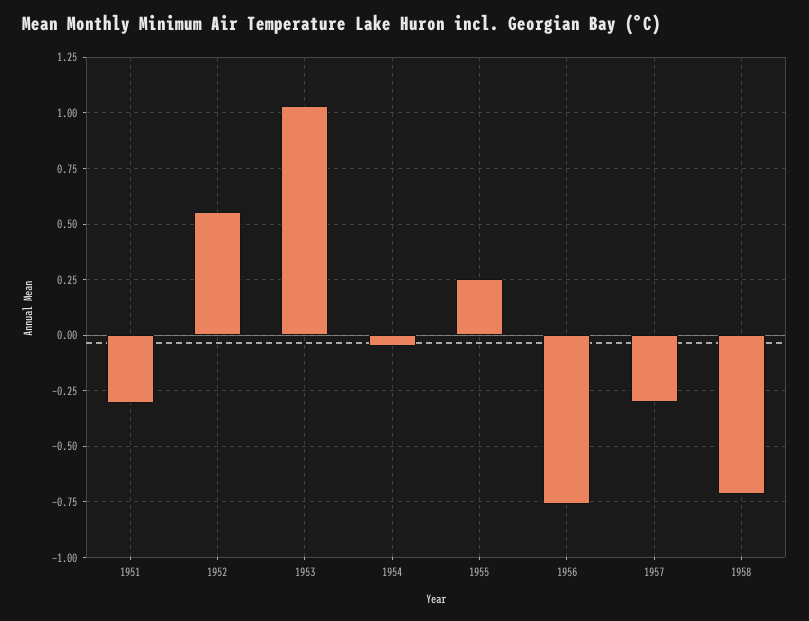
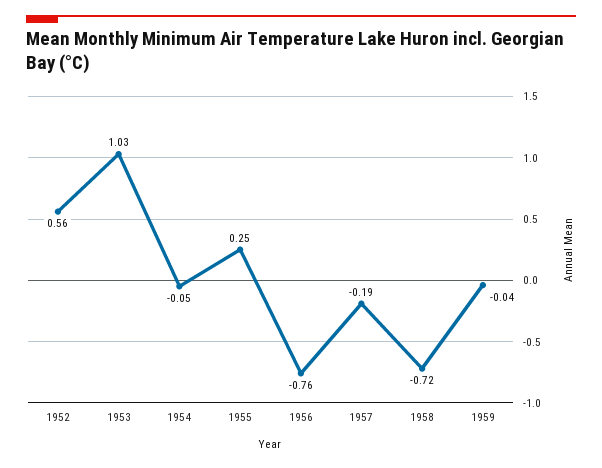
1951: -0.3 -> none
1957: -0.3 -> -0.19
1959: none -> -0.04

